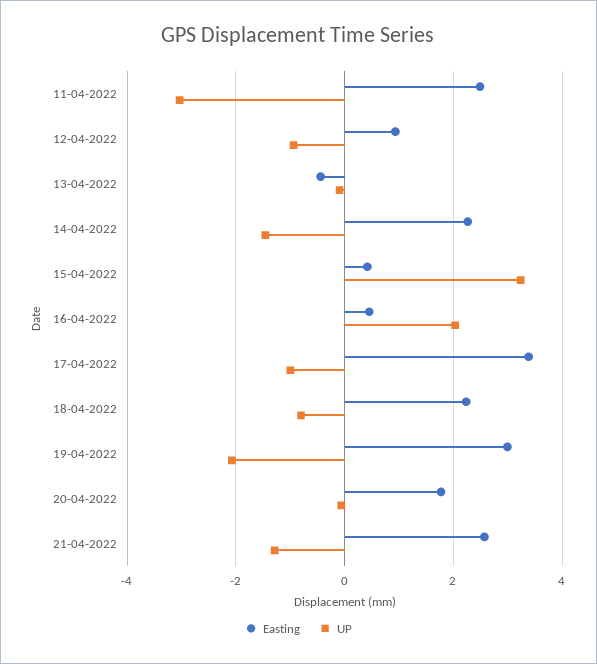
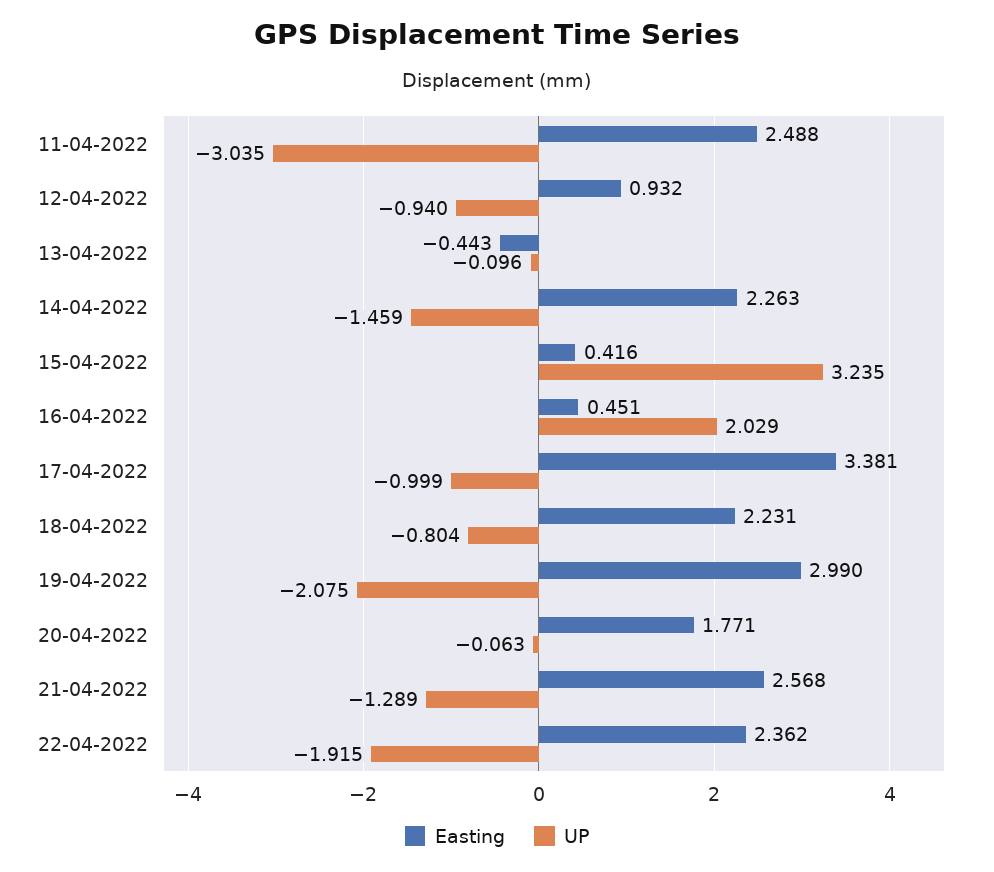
Easting, 22-04-2022: none -> 2.362
UP, 22-04-2022: none -> -1.915

